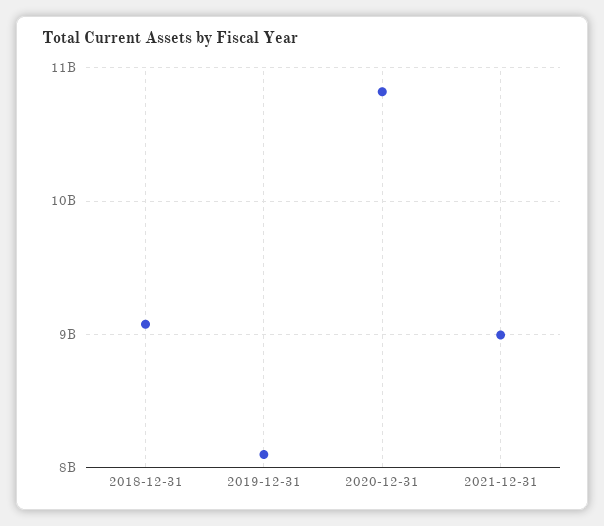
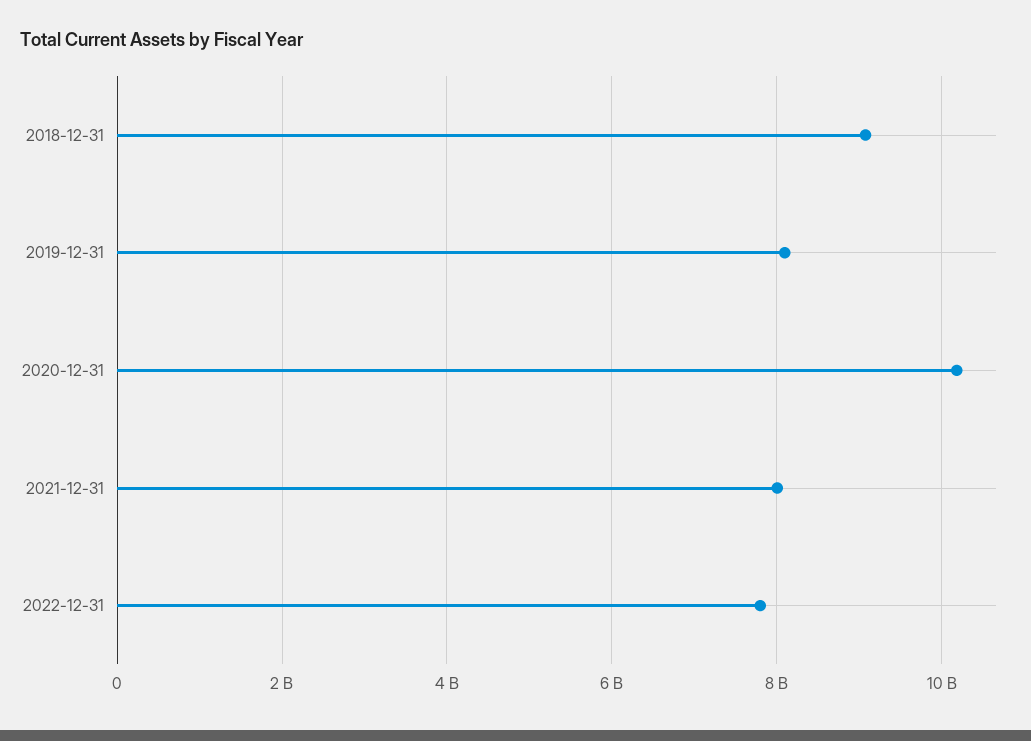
2020-12-31: 10800000000 -> 10200000000
2021-12-31: 9000000000 -> 8000000000
2022-12-31: none -> 7800000000

